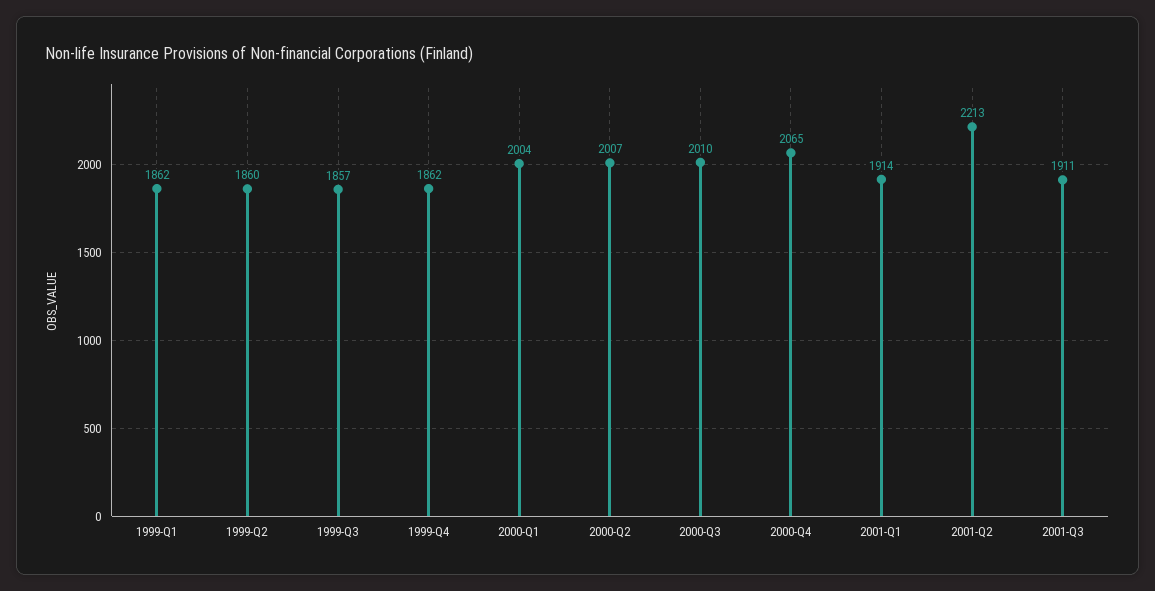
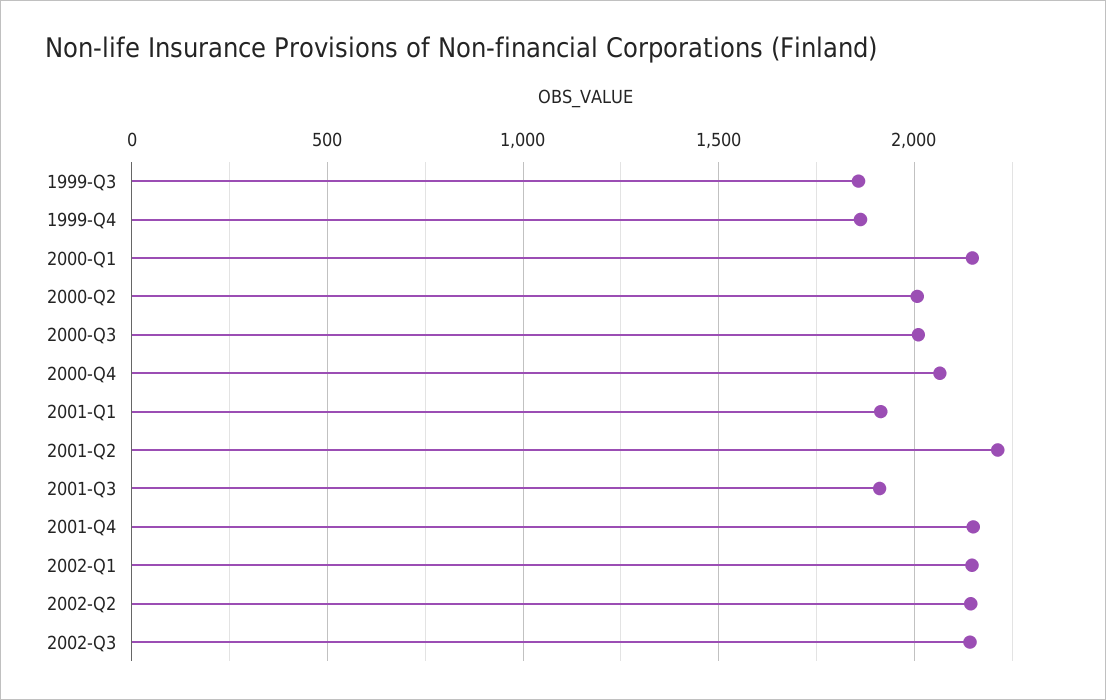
1999-Q1: 1862 -> none
1999-Q2: 1860 -> none
2000-Q1: 2004 -> 2150
2001-Q4: none -> 2150
2002-Q1: none -> 2150
2002-Q2: none -> 2150
2002-Q3: none -> 2150

